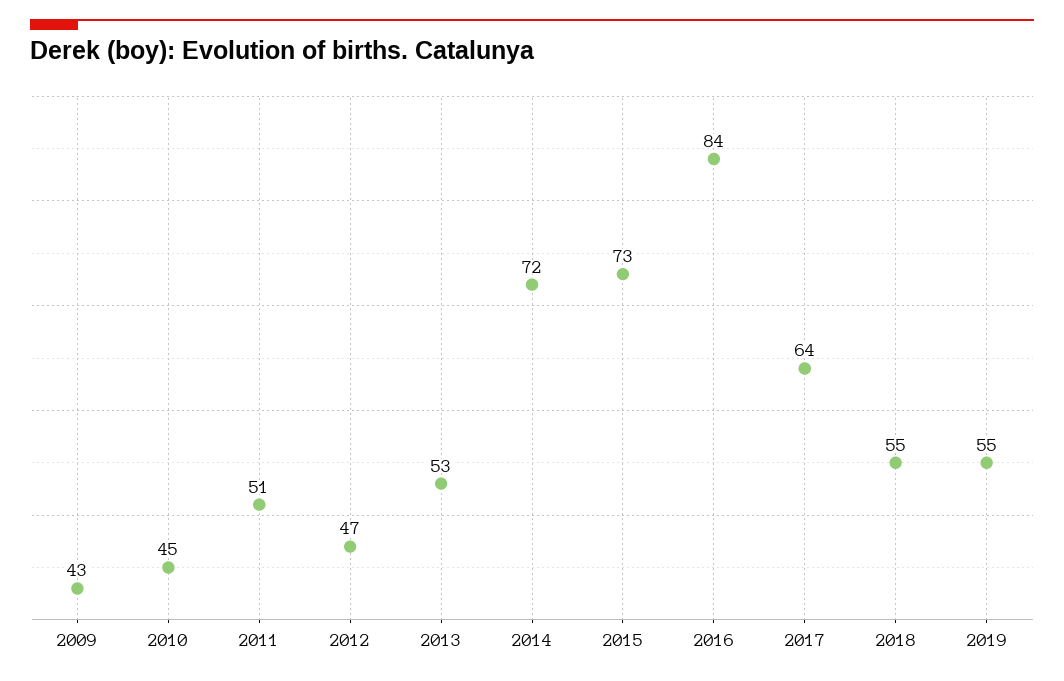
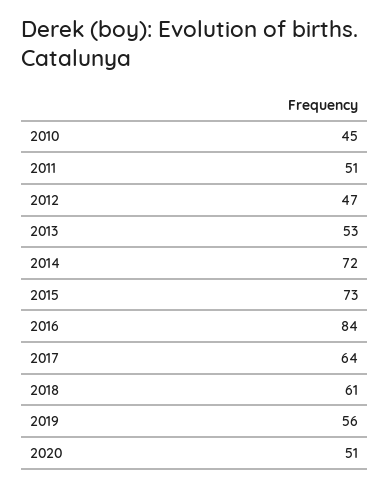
2009: 43 -> none
2018: 55 -> 61
2019: 55 -> 56
2020: none -> 51

